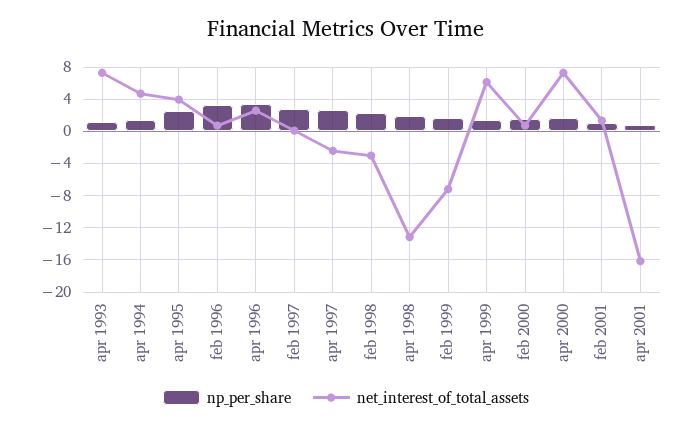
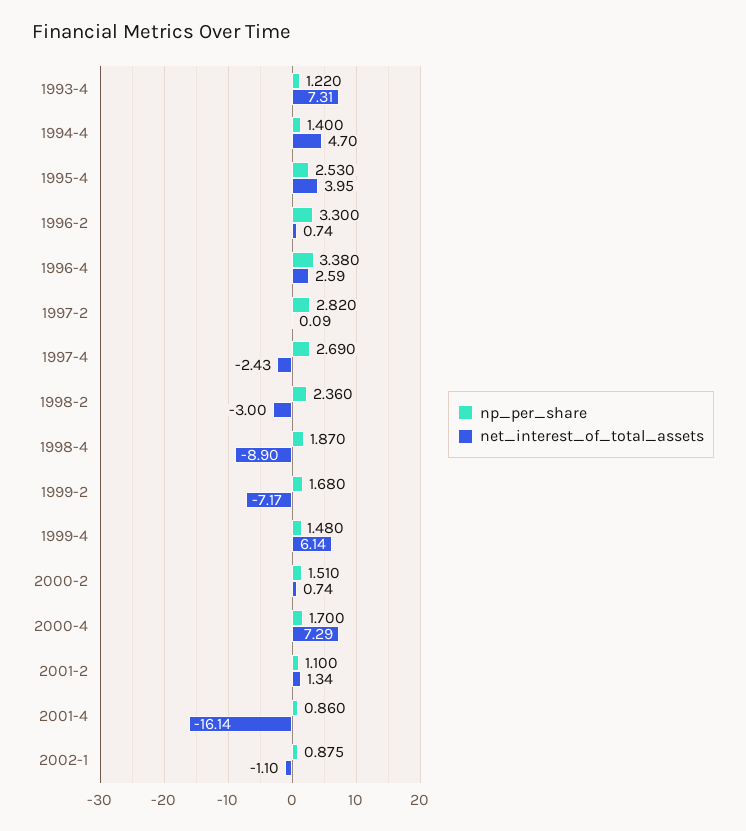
net_interest_of_total_assets, apr 1998: -13 -> -8.9
np_per_share, 2002-1: none -> 0.875
net_interest_of_total_assets, 2002-1: none -> -1.1

